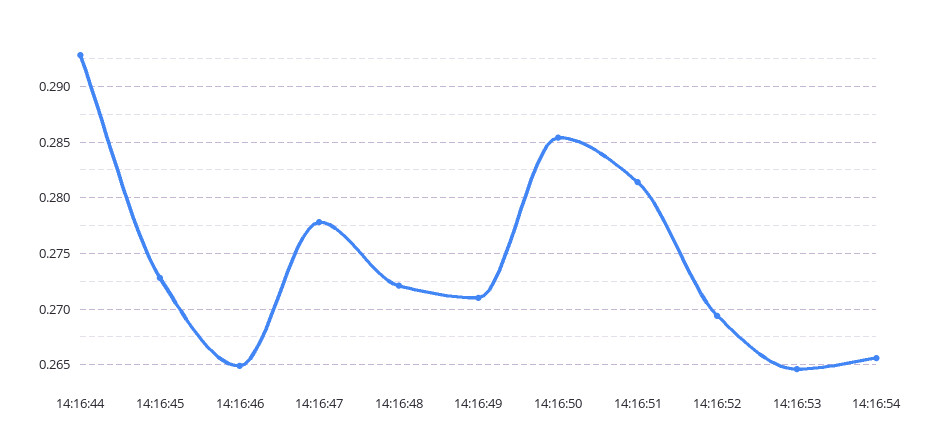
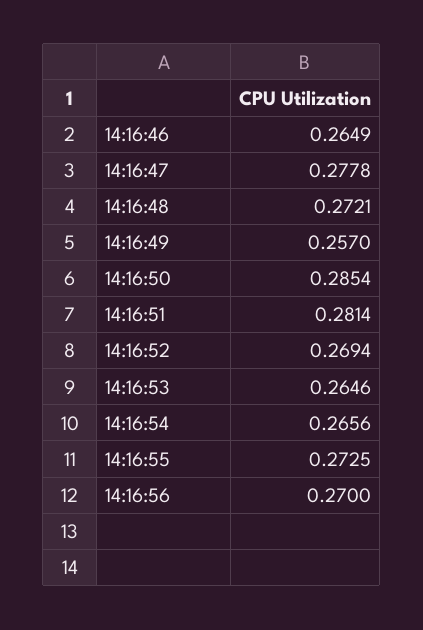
14:16:44: 0.293 -> none
14:16:45: 0.273 -> none
14:16:49: 0.271 -> 0.257
14:16:55: none -> 0.2725
14:16:56: none -> 0.27

